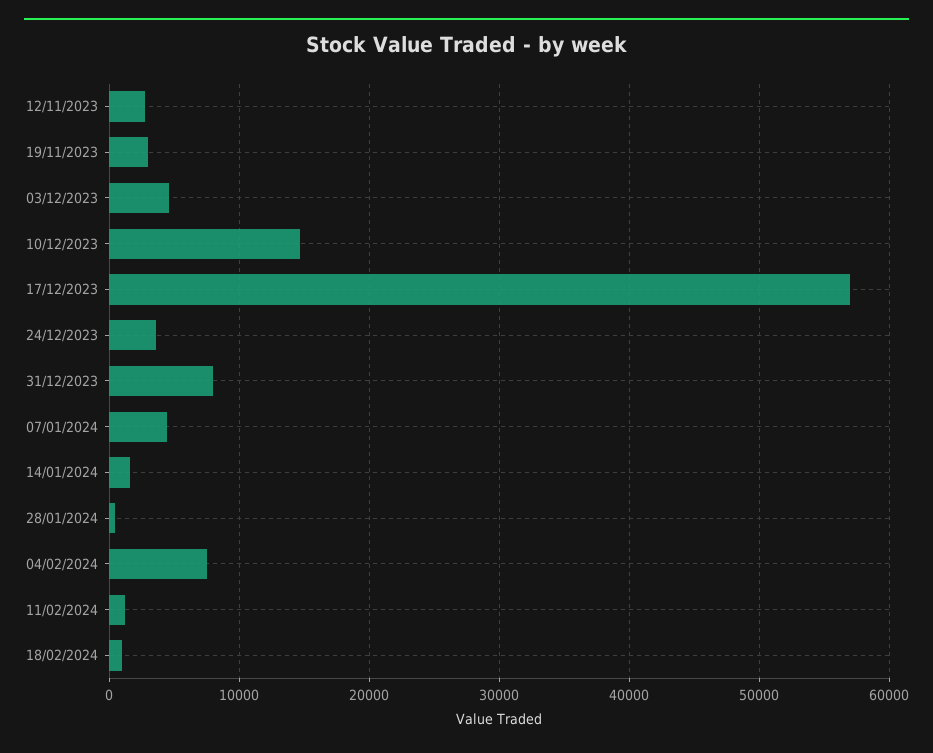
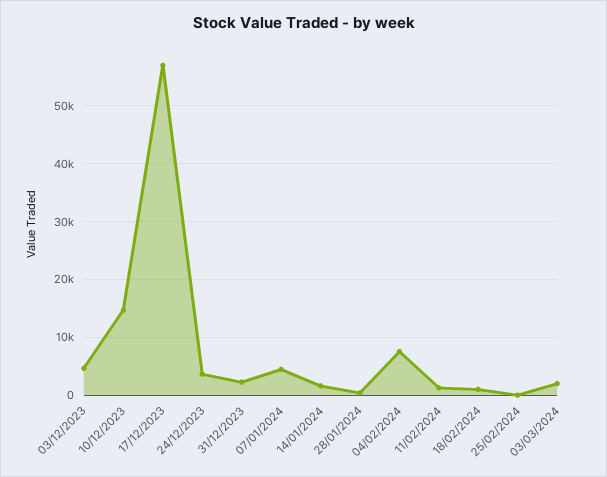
12/11/2023: 3000 -> none
19/11/2023: 3000 -> none
31/12/2023: 8000 -> 2000
25/02/2024: none -> 0
03/03/2024: none -> 2000

